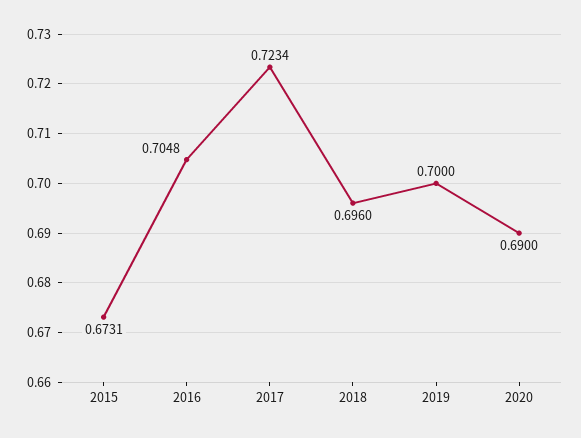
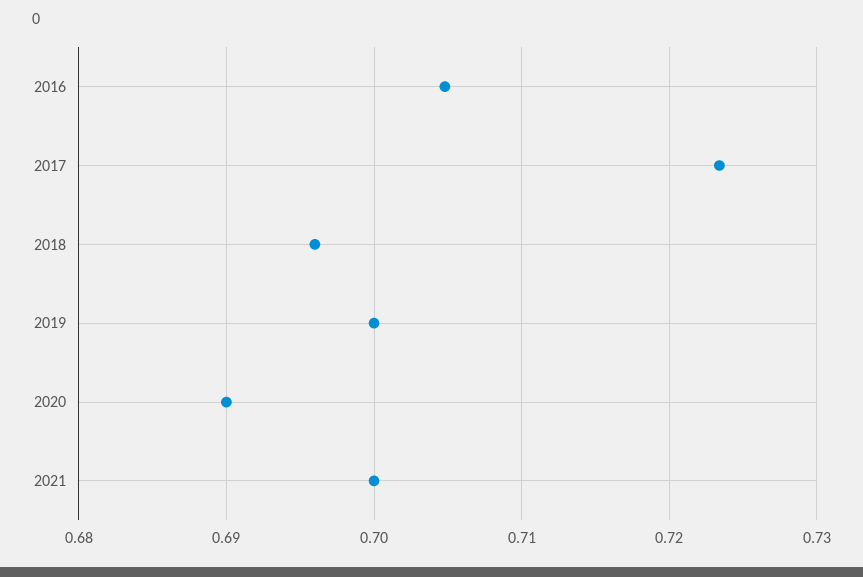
2015: 0.6731 -> none
2021: none -> 0.7

